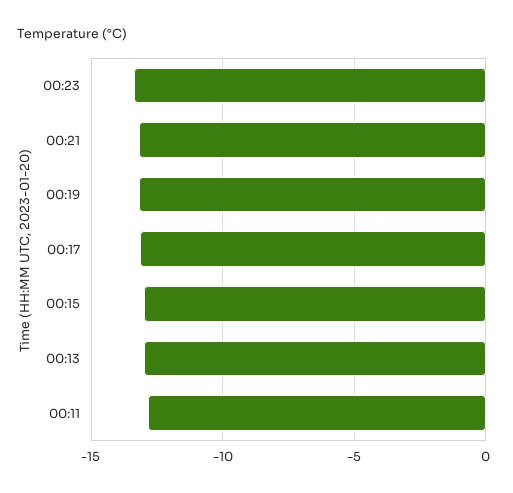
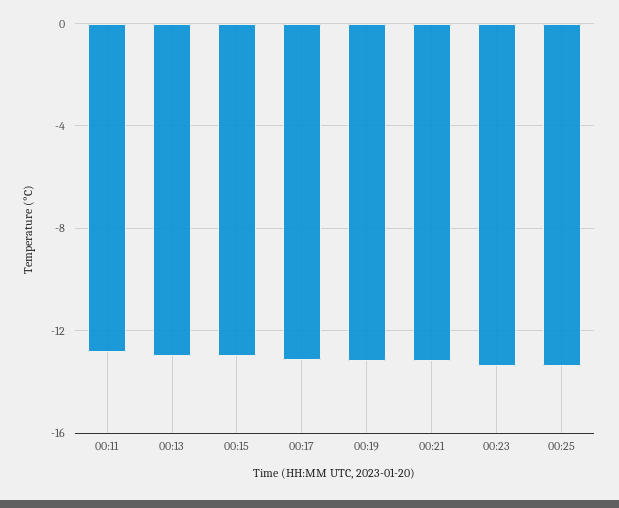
00:25: none -> -13.5

